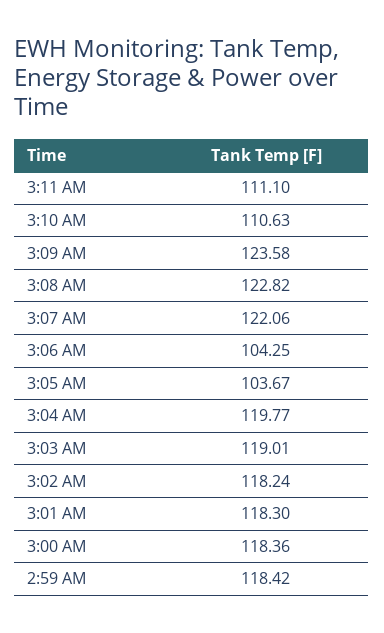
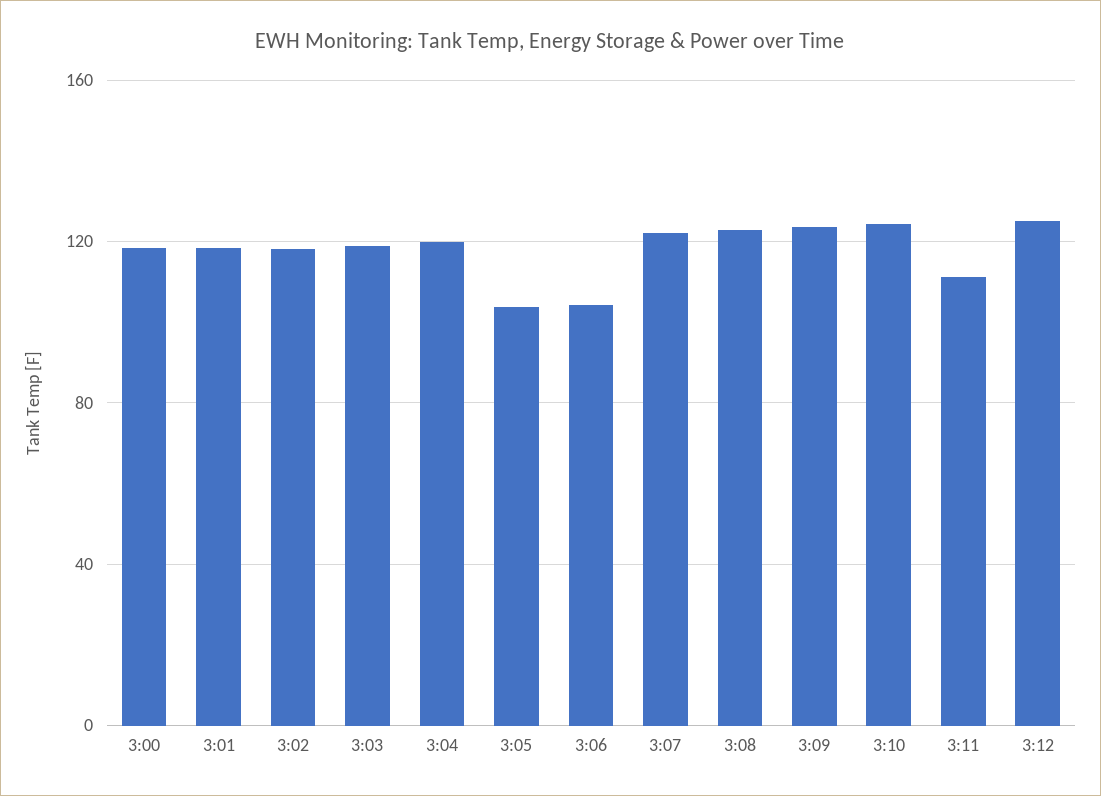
3:10 AM: 110.63 -> 125
2:59 AM: 118.42 -> none
3:12: none -> 125

